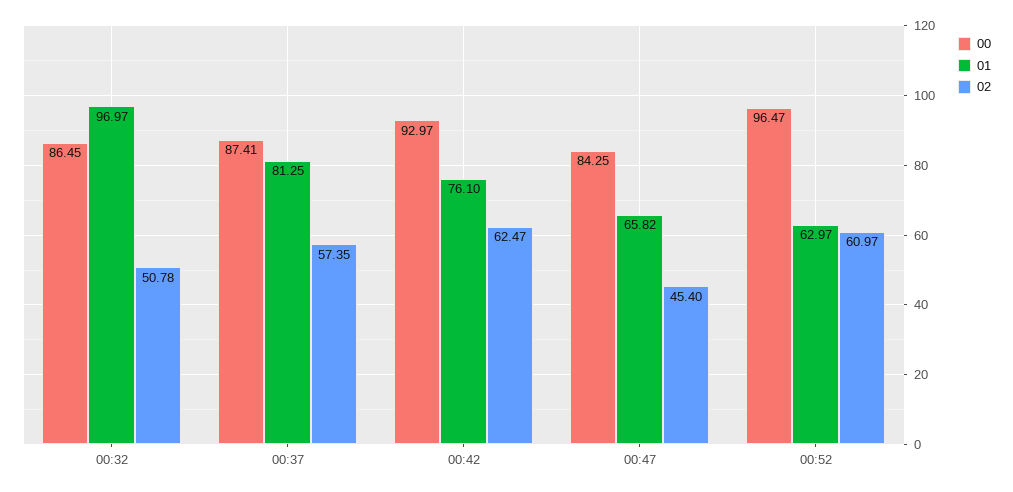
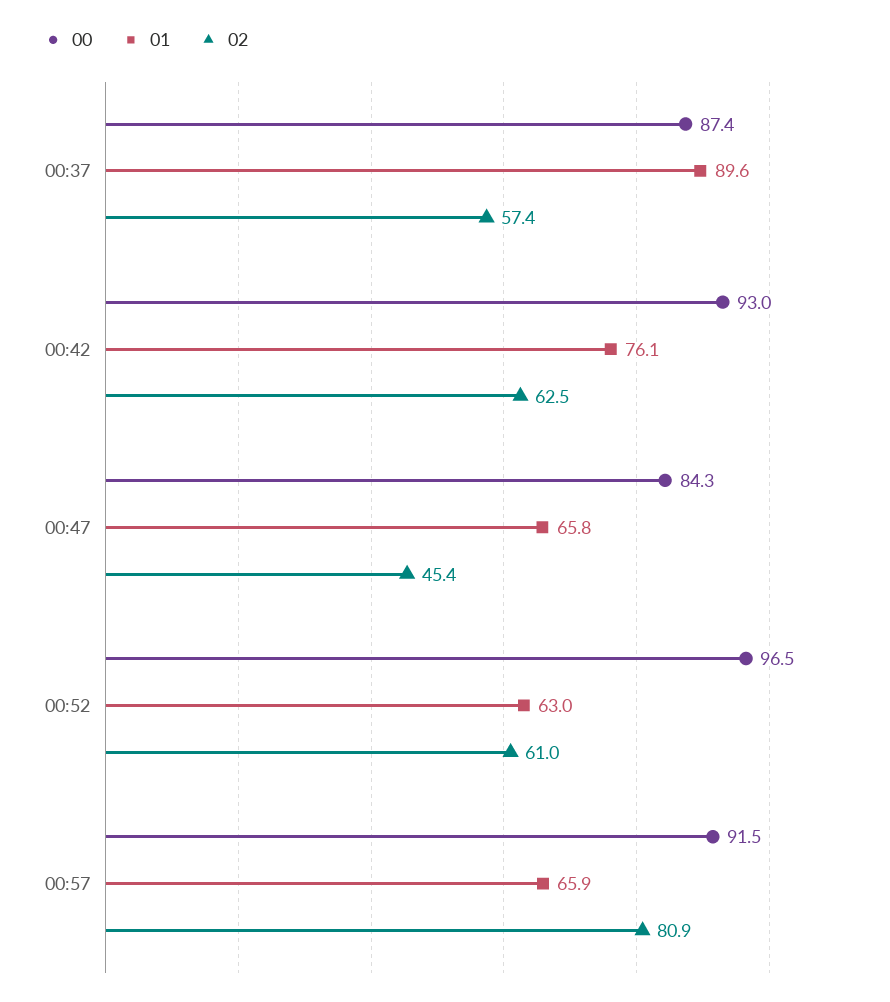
00, 00:32: 86.45 -> none
01, 00:32: 96.97 -> none
02, 00:32: 50.78 -> none
01, 00:37: 81.25 -> 89.6
00, 00:57: none -> 91.5
01, 00:57: none -> 65.9
02, 00:57: none -> 80.9

